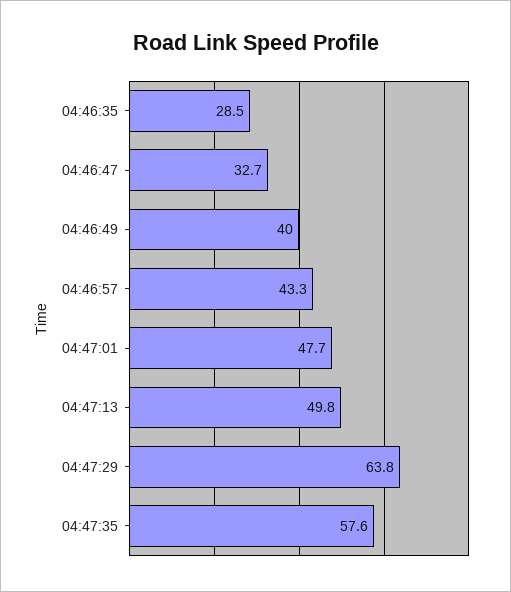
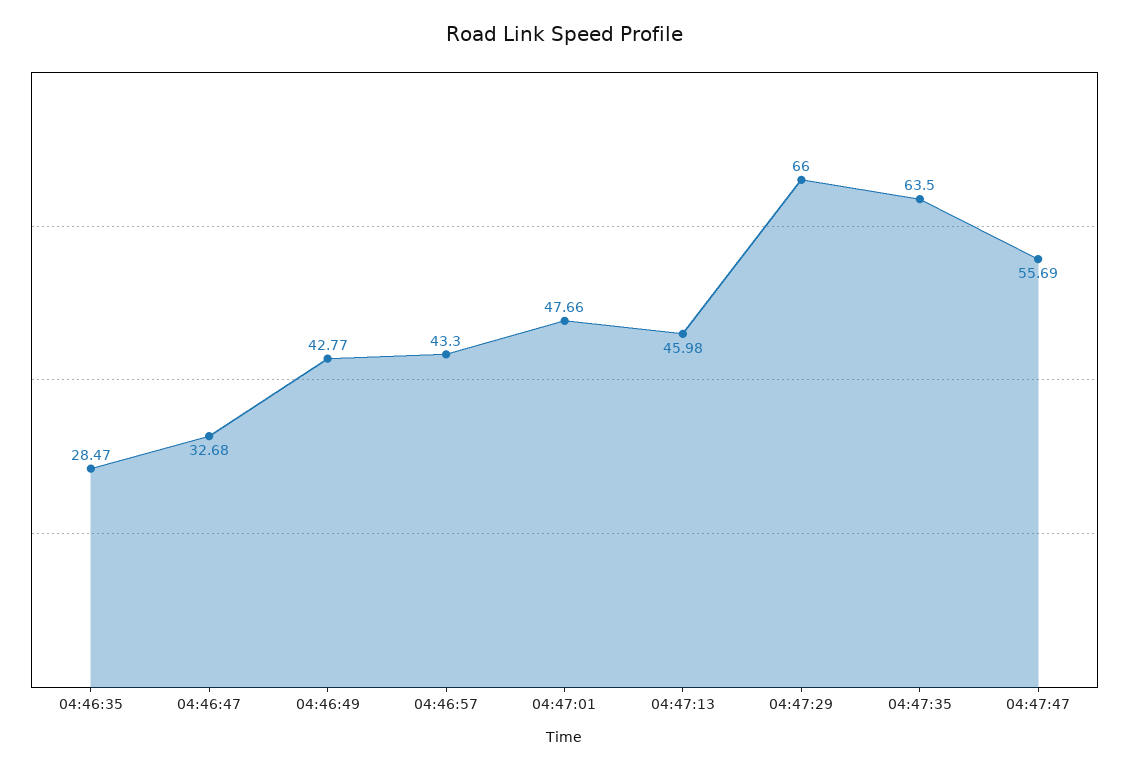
04:46:49: 40 -> 42.77
04:47:13: 49.8 -> 45.98
04:47:29: 63.8 -> 66
04:47:35: 57.6 -> 63.5
04:47:47: none -> 55.69

